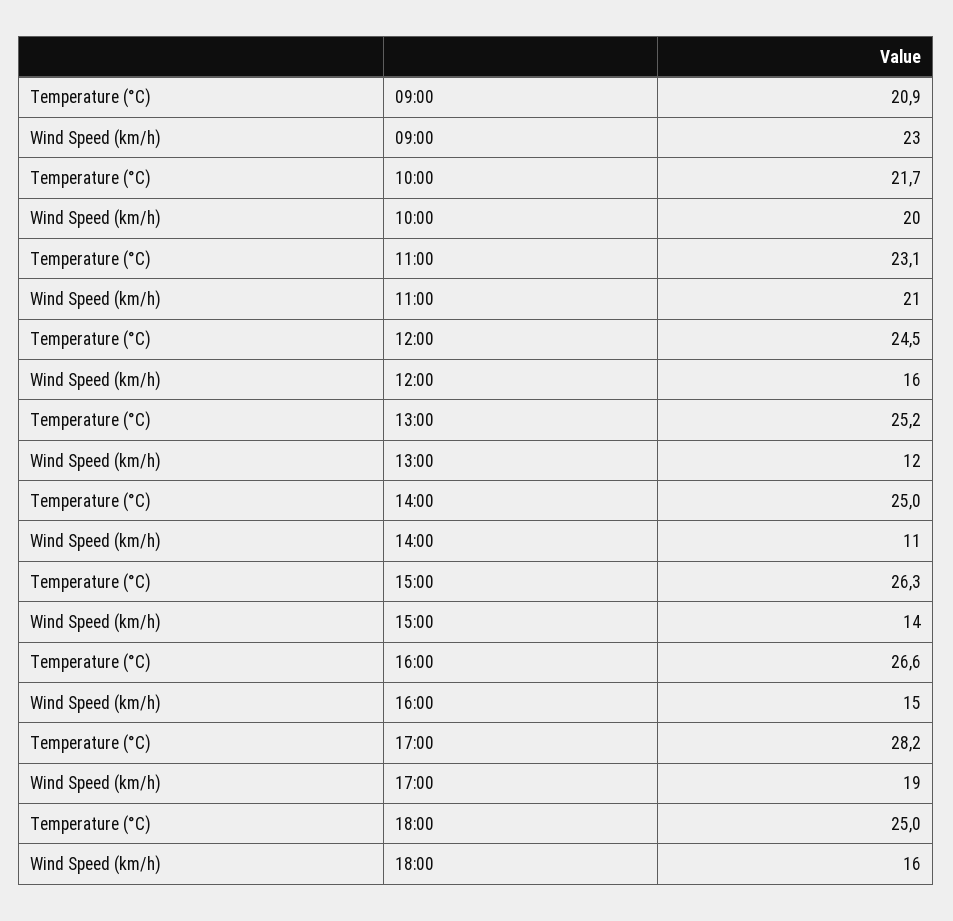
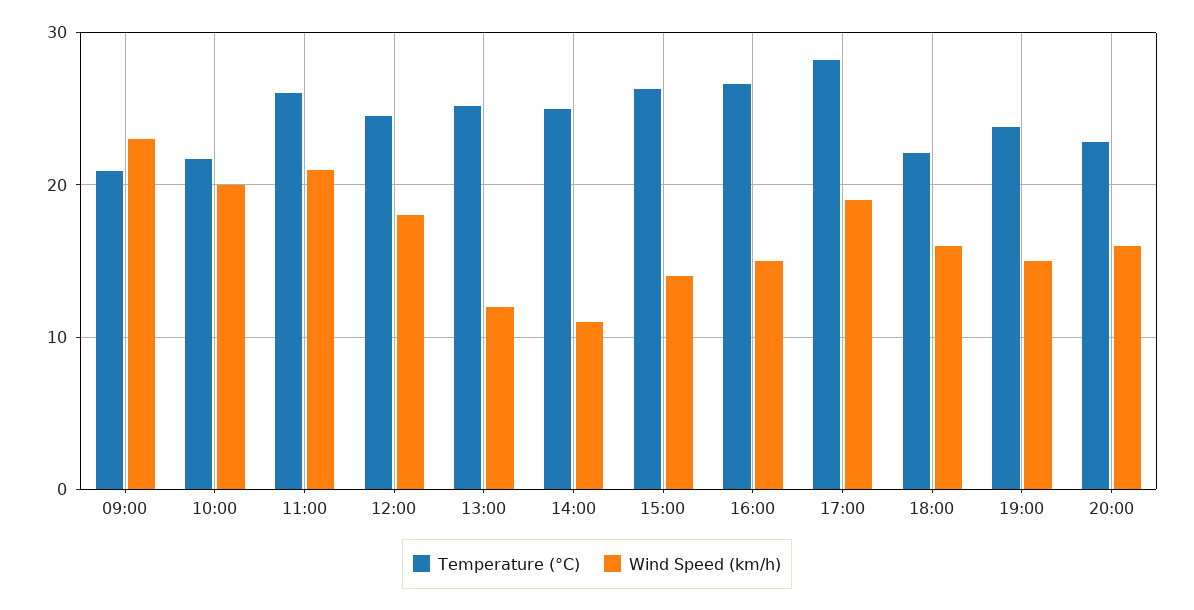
Temperature (°C), 11:00: 23.1 -> 26
Wind Speed (km/h), 12:00: 16 -> 18
Temperature (°C), 18:00: 25 -> 22
Temperature (°C), 19:00: none -> 24
Wind Speed (km/h), 19:00: none -> 15
Temperature (°C), 20:00: none -> 23
Wind Speed (km/h), 20:00: none -> 16

